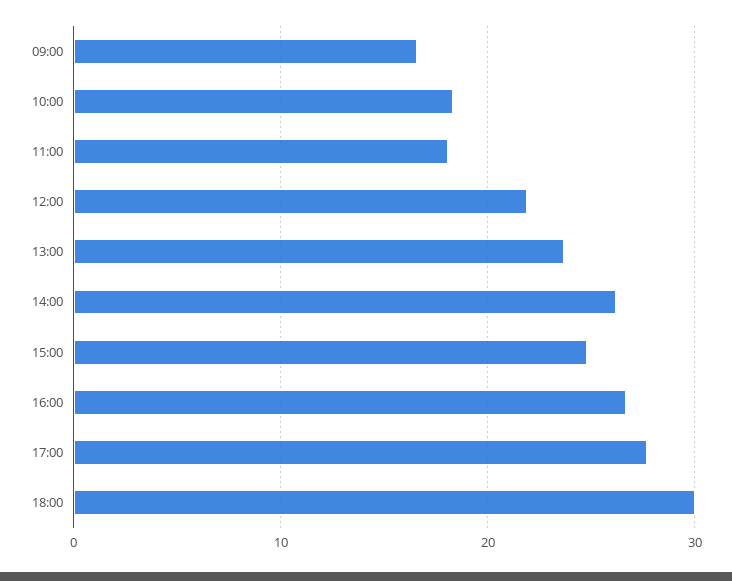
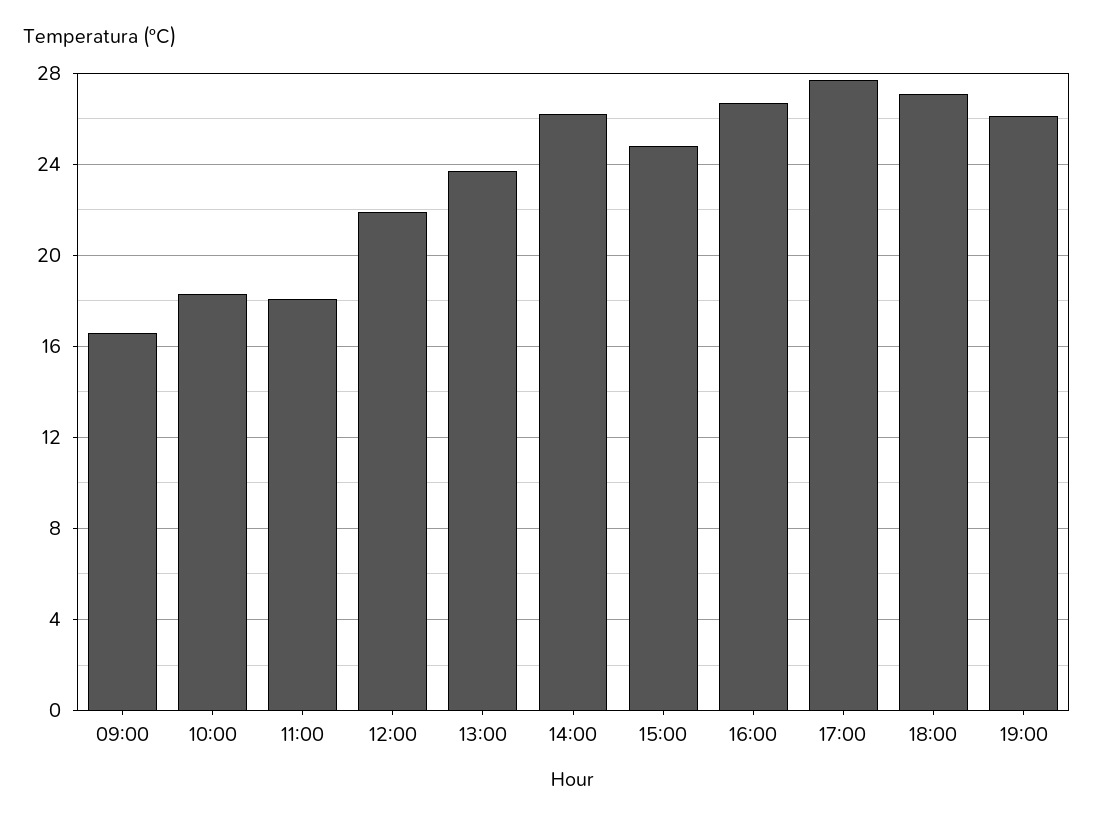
18:00: 30 -> 27
19:00: none -> 26

